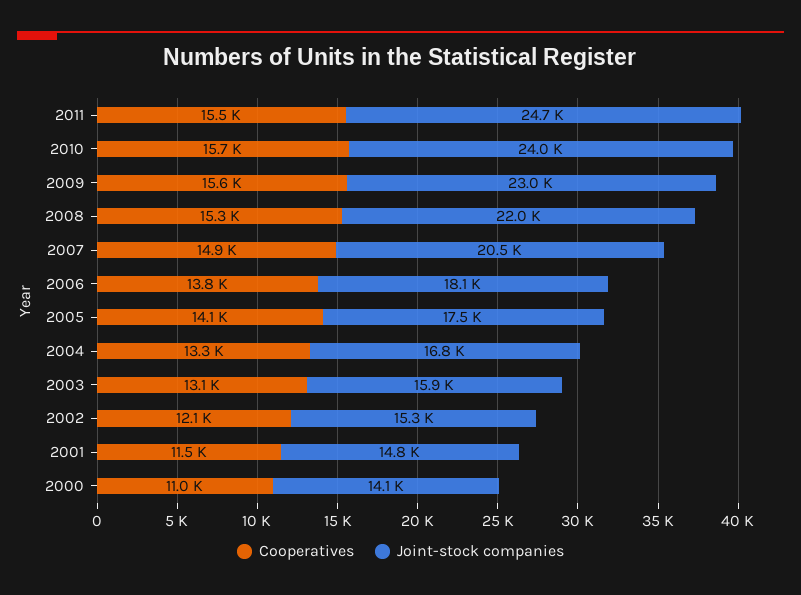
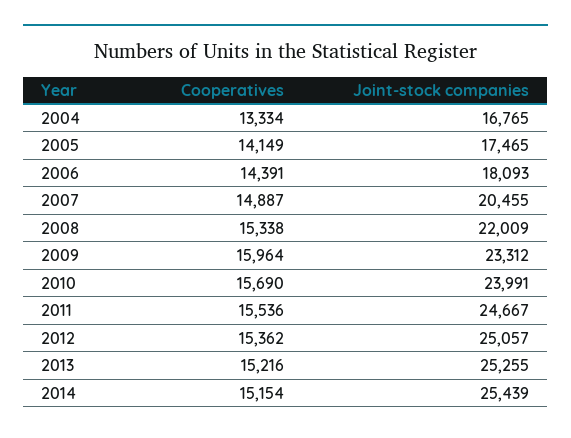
Cooperatives, 2009: 15600 -> 15964
Joint-stock companies, 2009: 23000 -> 23312
Cooperatives, 2006: 13800 -> 14391
Cooperatives, 2003: 13100 -> none
Joint-stock companies, 2003: 15900 -> none
Cooperatives, 2002: 12100 -> none
Joint-stock companies, 2002: 15300 -> none
Cooperatives, 2001: 11500 -> none
Joint-stock companies, 2001: 14800 -> none
Cooperatives, 2000: 11000 -> none
Joint-stock companies, 2000: 14100 -> none
Cooperatives, 2012: none -> 15362
Joint-stock companies, 2012: none -> 25057
Cooperatives, 2013: none -> 15216
Joint-stock companies, 2013: none -> 25255
Cooperatives, 2014: none -> 15154
Joint-stock companies, 2014: none -> 25439

